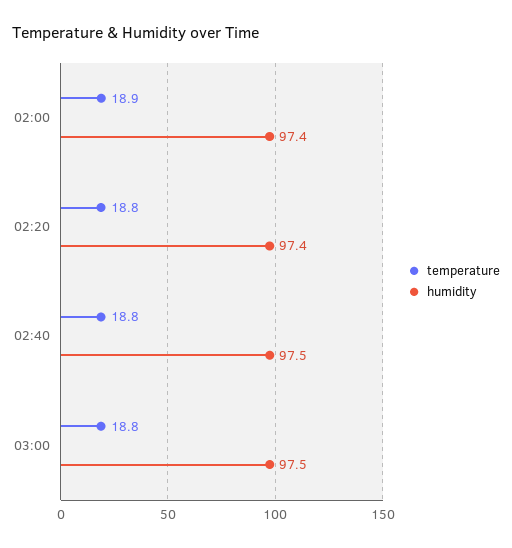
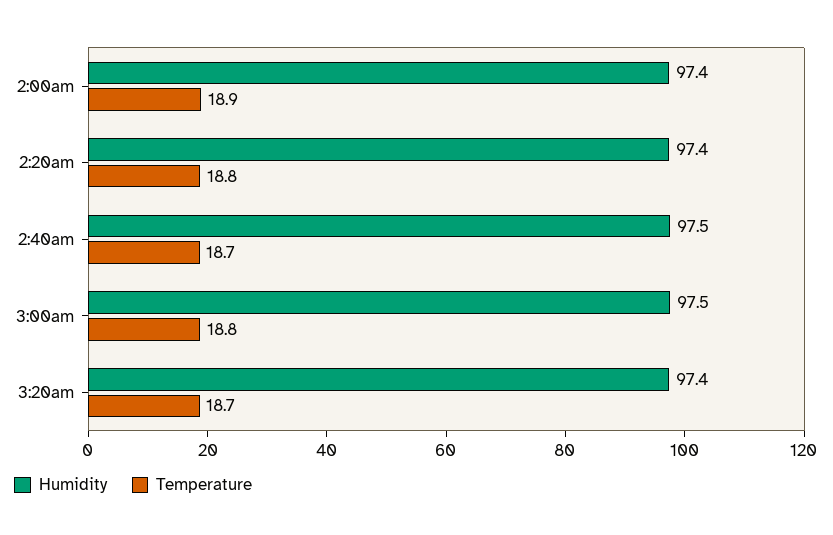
temperature, 02:40: 18.8 -> 18.7
humidity, 3:20am: none -> 97.4
temperature, 3:20am: none -> 18.7

